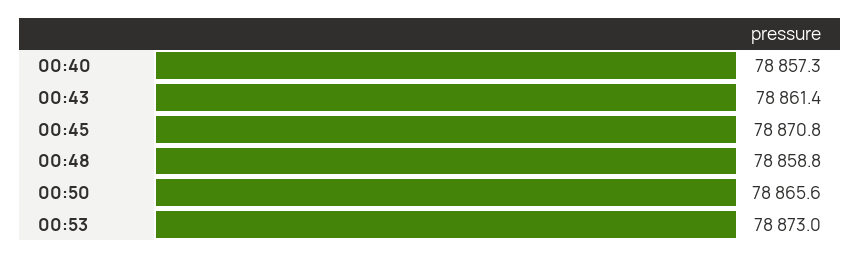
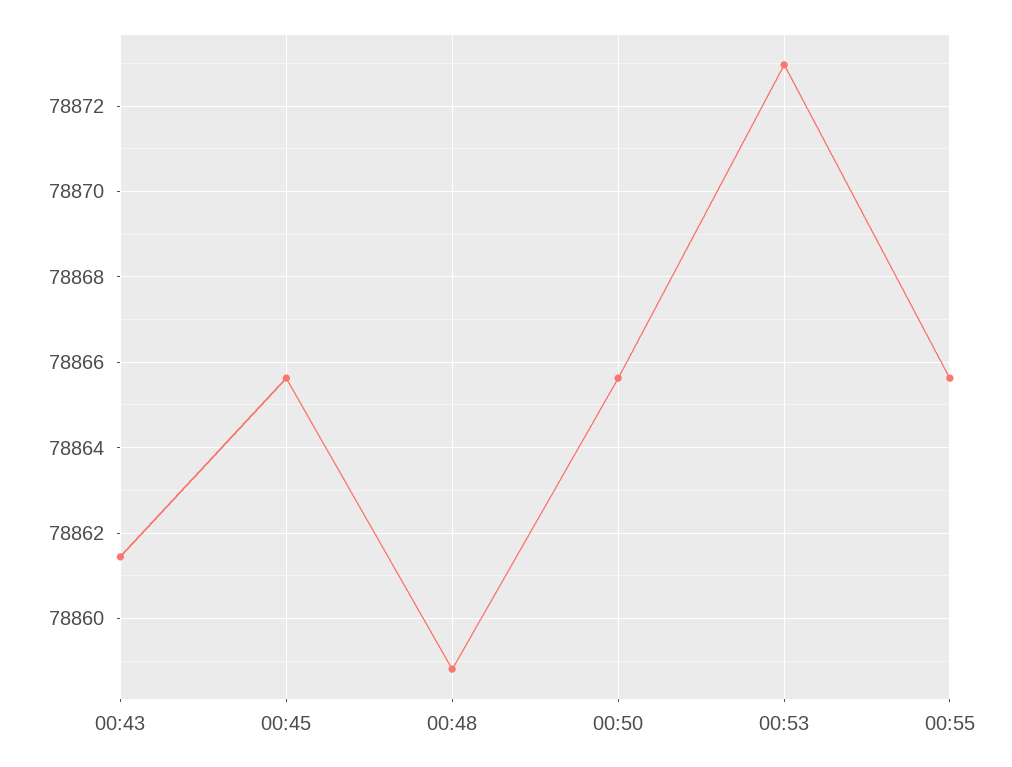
00:40: 78857.3 -> none
00:45: 78870.8 -> 78865.6
00:55: none -> 78865.6

